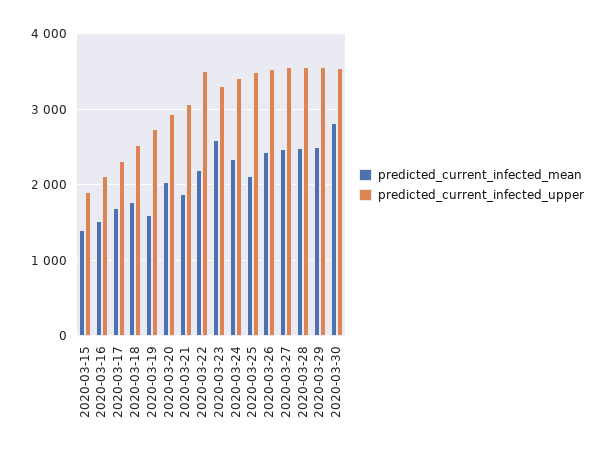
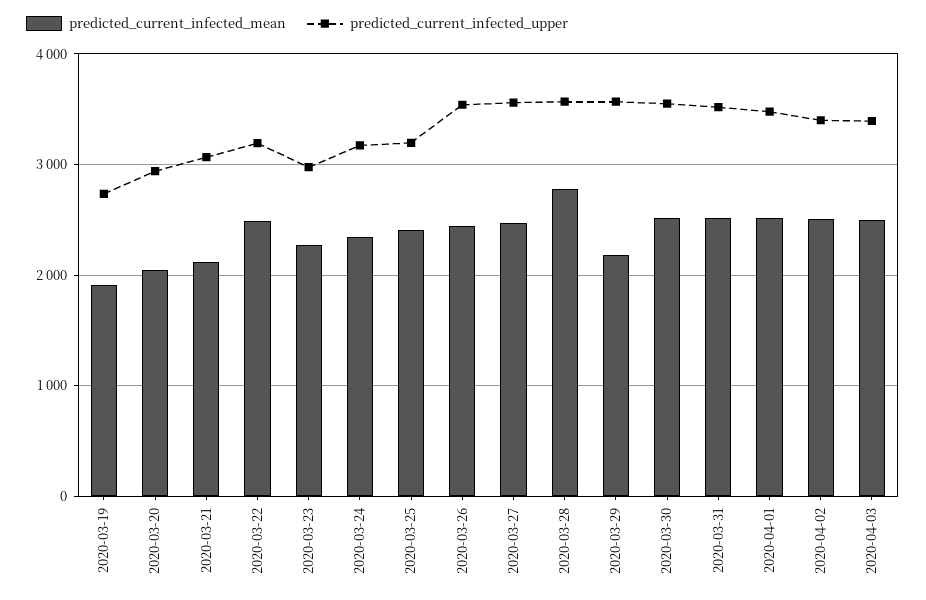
predicted_current_infected_mean, 2020-03-15: 1400 -> none
predicted_current_infected_upper, 2020-03-15: 1900 -> none
predicted_current_infected_mean, 2020-03-16: 1500 -> none
predicted_current_infected_upper, 2020-03-16: 2100 -> none
predicted_current_infected_mean, 2020-03-17: 1700 -> none
predicted_current_infected_upper, 2020-03-17: 2300 -> none
predicted_current_infected_mean, 2020-03-18: 1800 -> none
predicted_current_infected_upper, 2020-03-18: 2500 -> none
predicted_current_infected_mean, 2020-03-19: 1600 -> 1900
predicted_current_infected_mean, 2020-03-21: 1900 -> 2100
predicted_current_infected_mean, 2020-03-22: 2200 -> 2500
predicted_current_infected_upper, 2020-03-22: 3500 -> 3200
predicted_current_infected_mean, 2020-03-23: 2600 -> 2300
predicted_current_infected_upper, 2020-03-23: 3300 -> 3000
predicted_current_infected_upper, 2020-03-24: 3400 -> 3200
predicted_current_infected_mean, 2020-03-25: 2100 -> 2400
predicted_current_infected_upper, 2020-03-25: 3500 -> 3200
predicted_current_infected_mean, 2020-03-28: 2500 -> 2800
predicted_current_infected_mean, 2020-03-29: 2500 -> 2200
predicted_current_infected_mean, 2020-03-30: 2800 -> 2500
predicted_current_infected_mean, 2020-03-31: none -> 2500
predicted_current_infected_upper, 2020-03-31: none -> 3500
predicted_current_infected_mean, 2020-04-01: none -> 2500
predicted_current_infected_upper, 2020-04-01: none -> 3500
predicted_current_infected_mean, 2020-04-02: none -> 2500
predicted_current_infected_upper, 2020-04-02: none -> 3400
predicted_current_infected_mean, 2020-04-03: none -> 2500
predicted_current_infected_upper, 2020-04-03: none -> 3400

